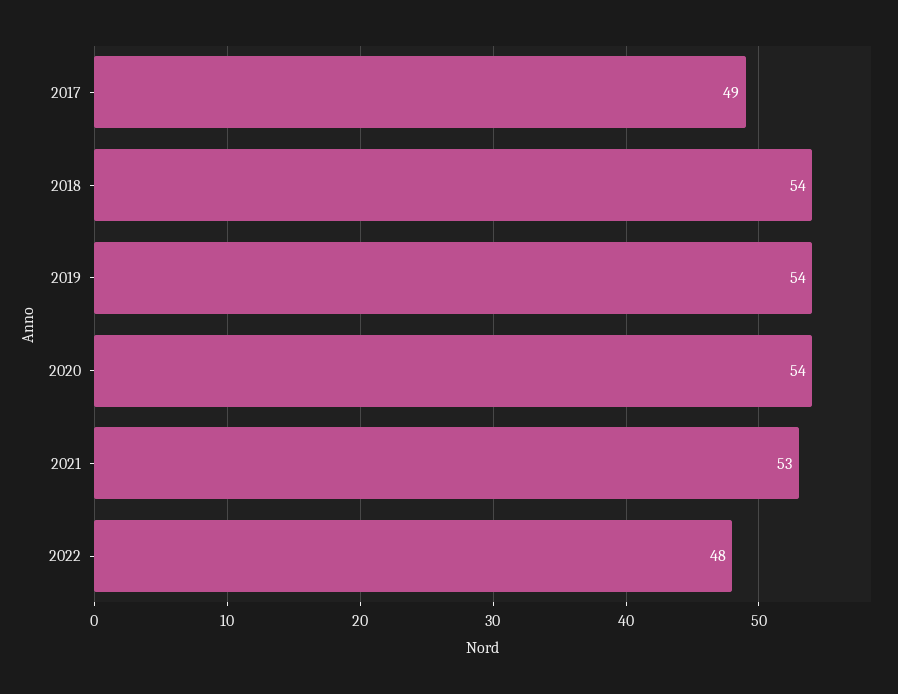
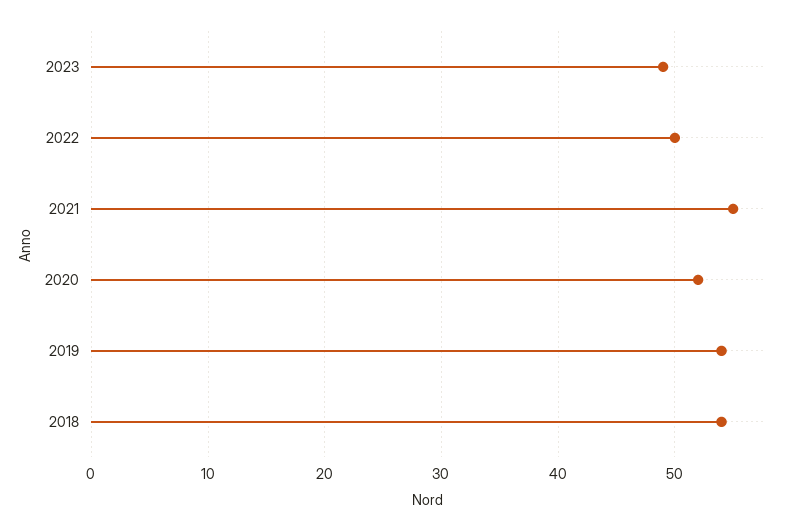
2017: 49 -> none
2020: 54 -> 52
2021: 53 -> 55
2022: 48 -> 50
2023: none -> 49

